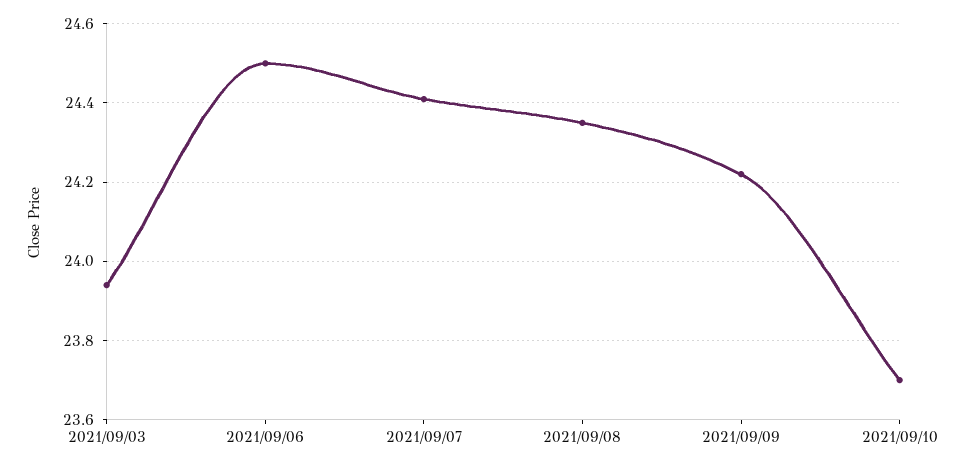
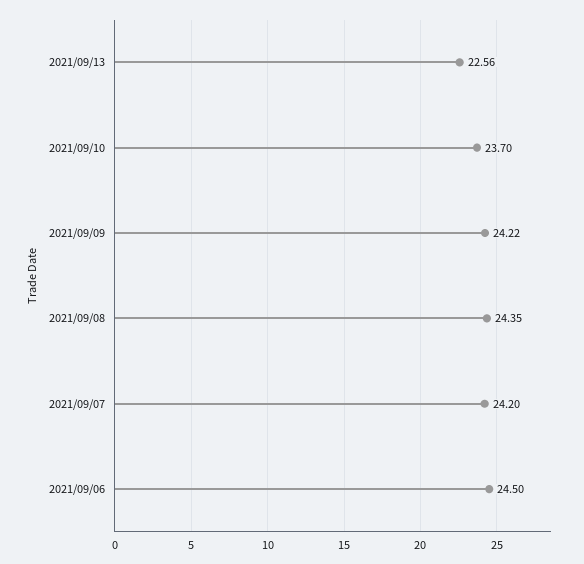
2021/09/03: 23.95 -> none
2021/09/07: 24.4 -> 24.2
2021/09/13: none -> 22.56

